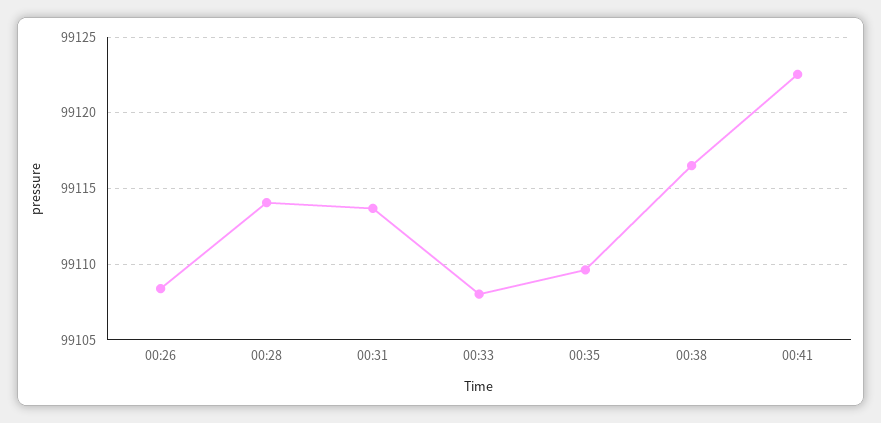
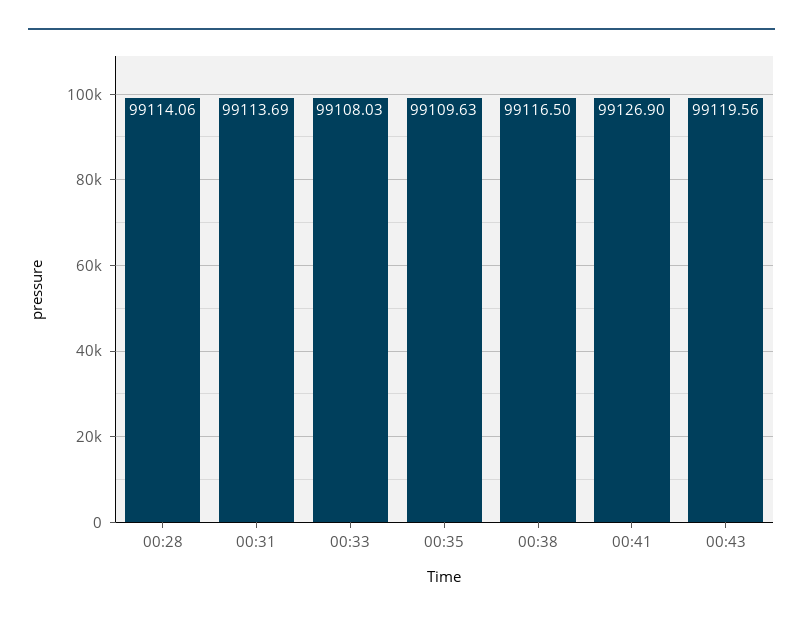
00:26: 99108.5 -> none
00:41: 99122.5 -> 99126.9
00:43: none -> 99119.56

